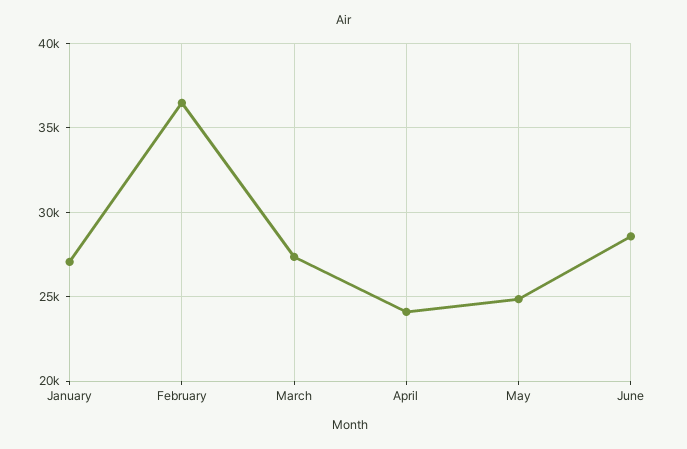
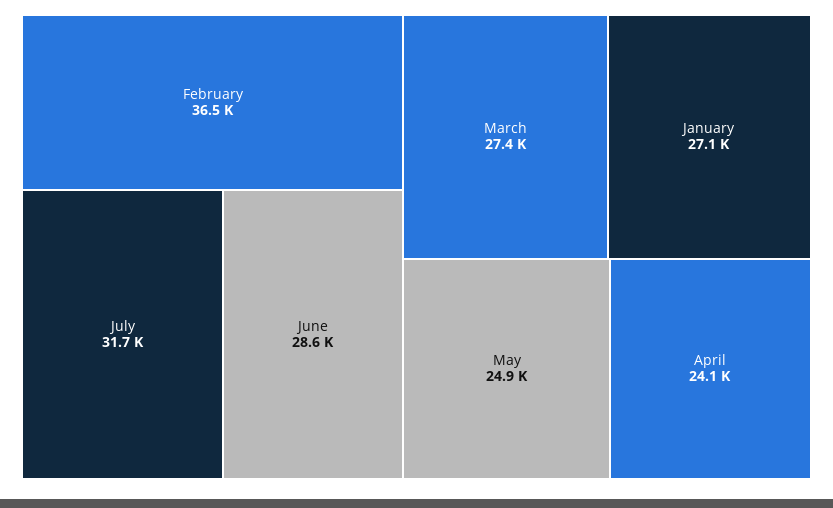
July: none -> 31700

